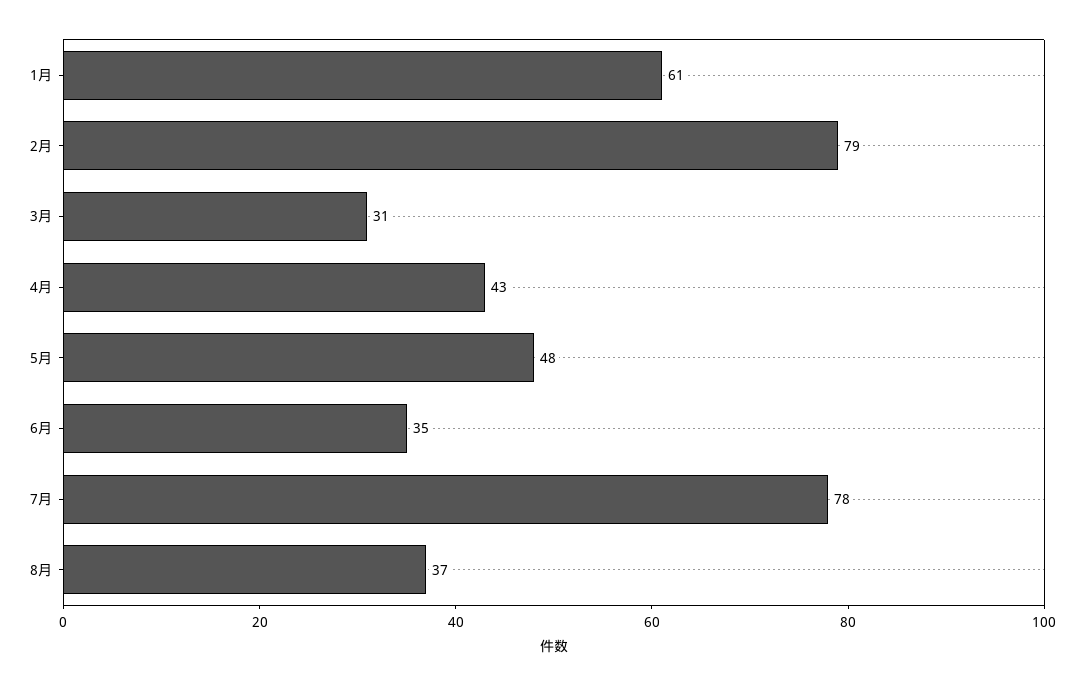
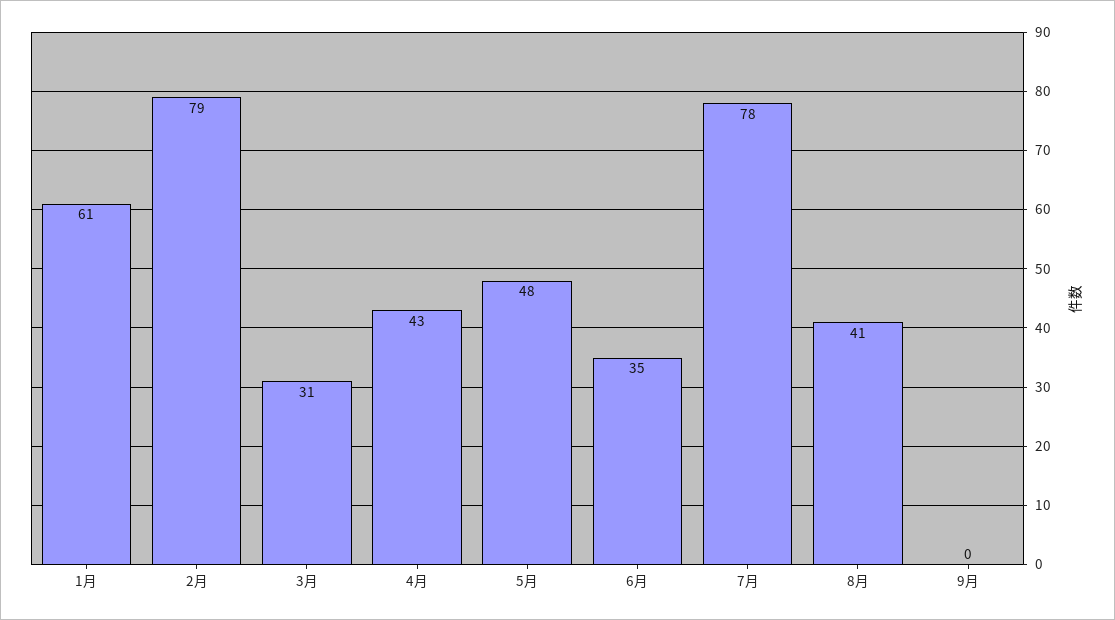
8月: 37 -> 41
9月: none -> 0

